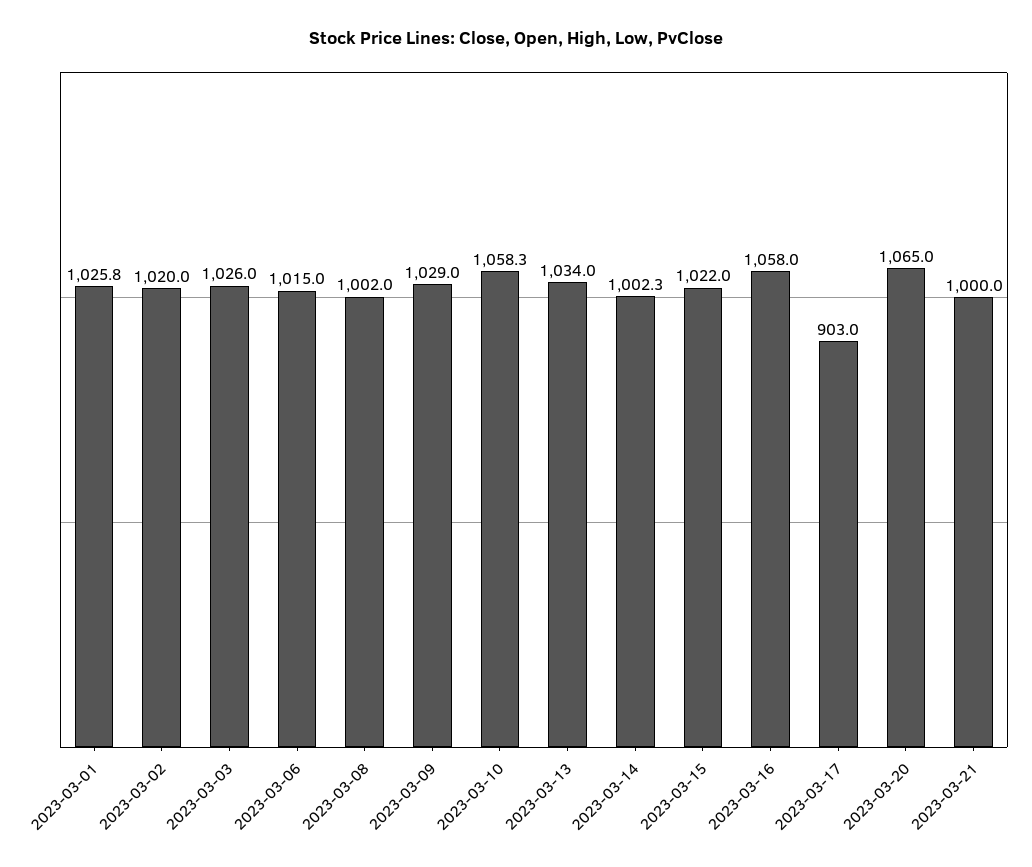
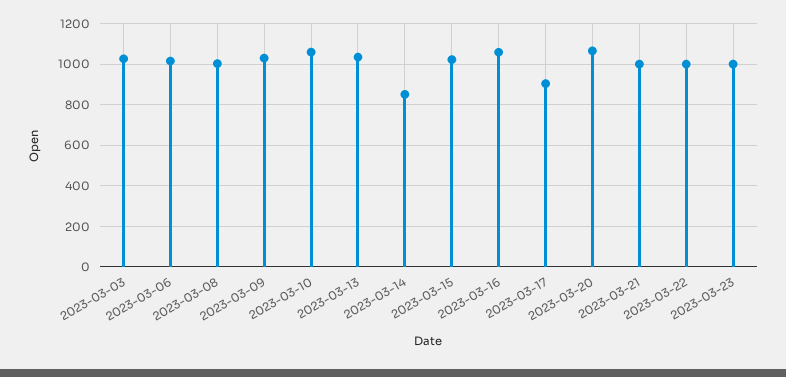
2023-03-01: 1025.8 -> none
2023-03-02: 1020 -> none
2023-03-14: 1002.3 -> 850
2023-03-22: none -> 1000
2023-03-23: none -> 1000

